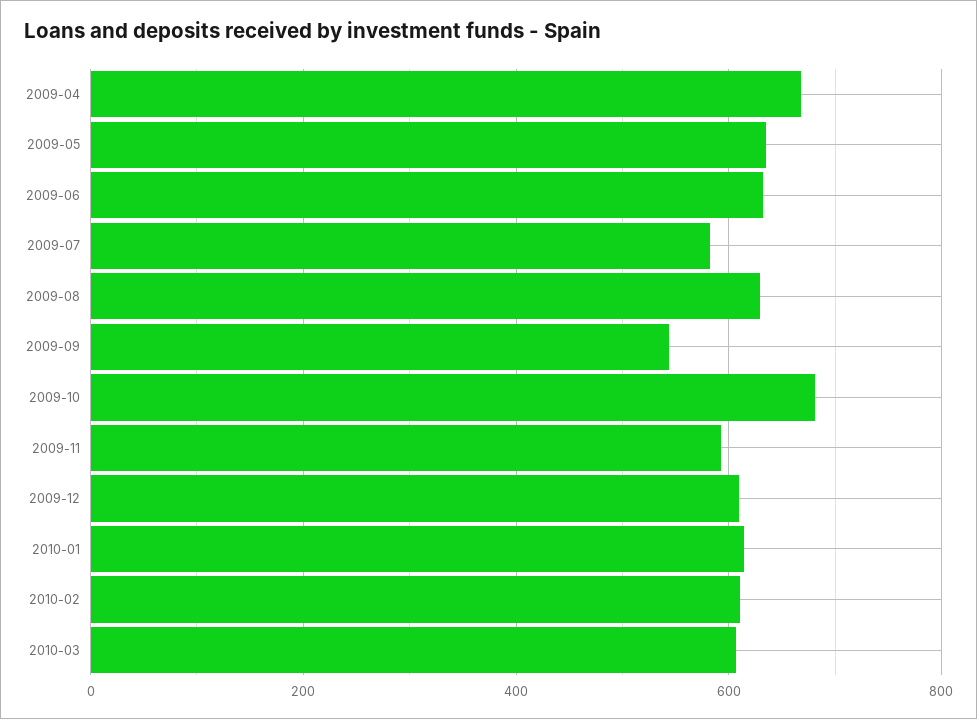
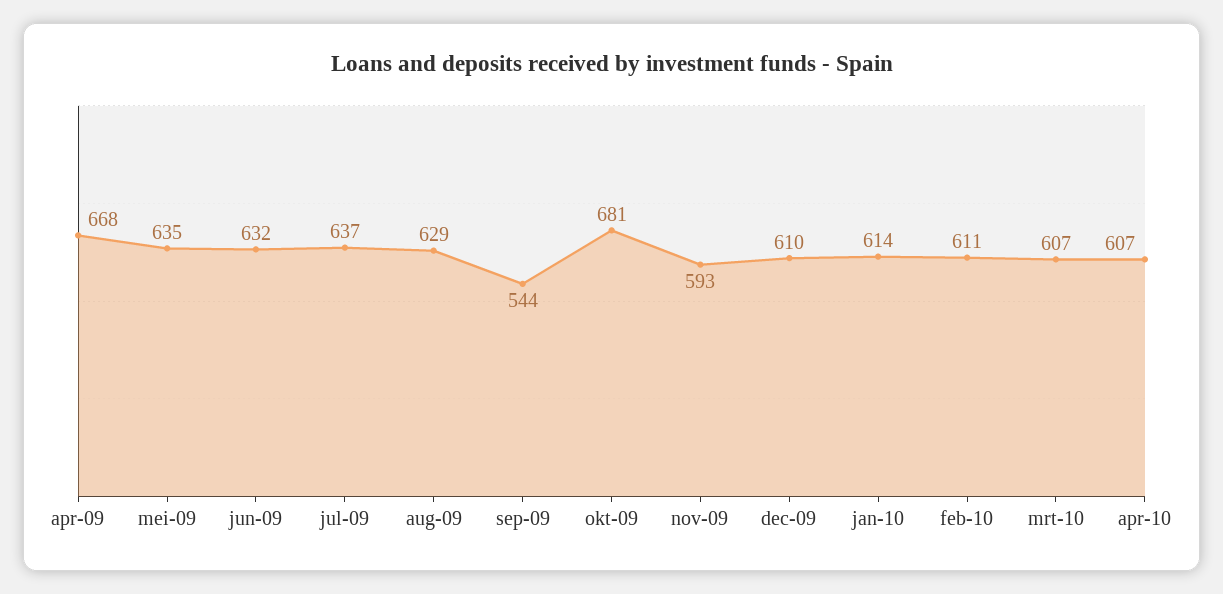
2009-07: 580 -> 637
apr-10: none -> 607

